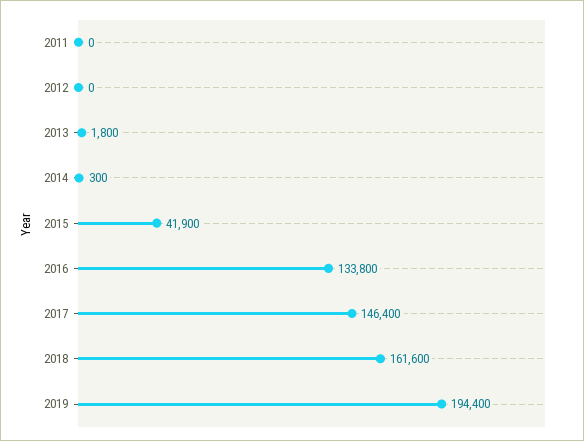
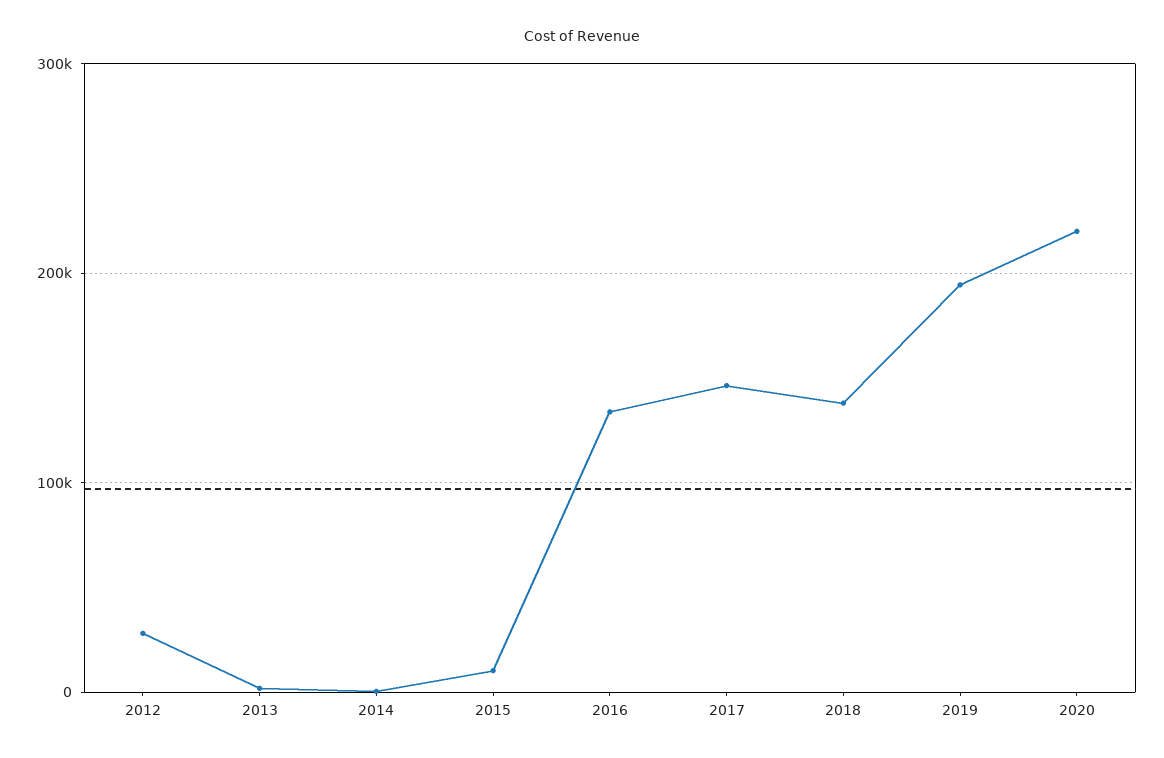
2011: 0 -> none
2012: 0 -> 30000
2015: 41900 -> 10000
2018: 161600 -> 140000
2020: none -> 220000

